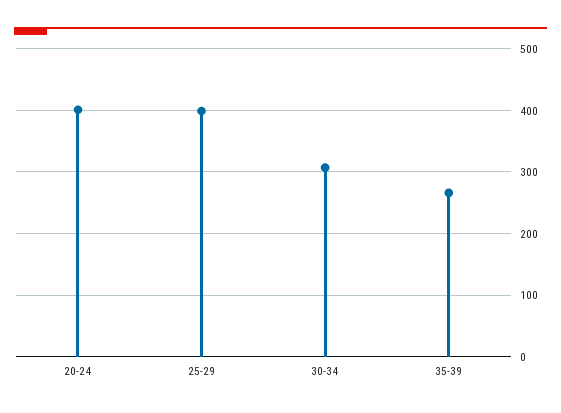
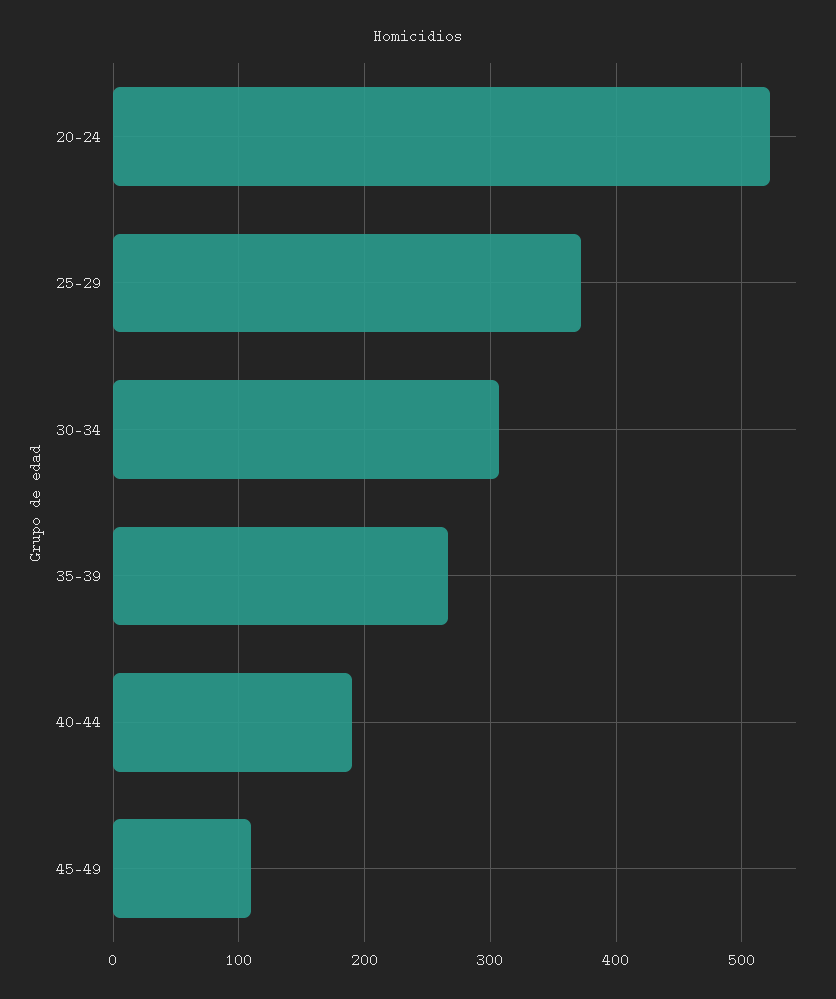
20-24: 400 -> 520
25-29: 400 -> 370
40-44: none -> 190
45-49: none -> 110

